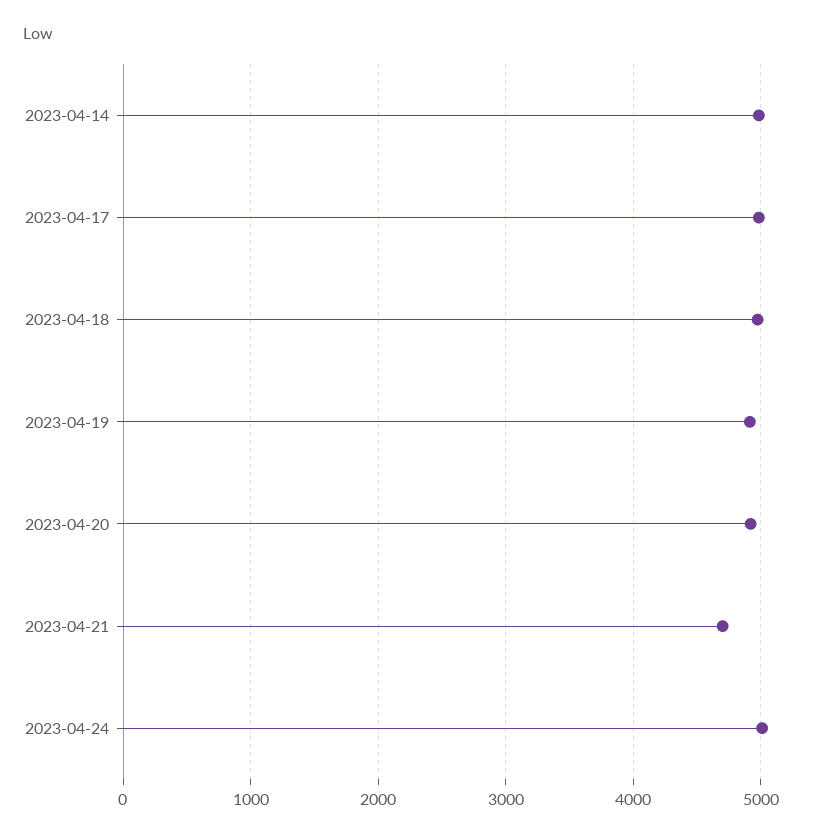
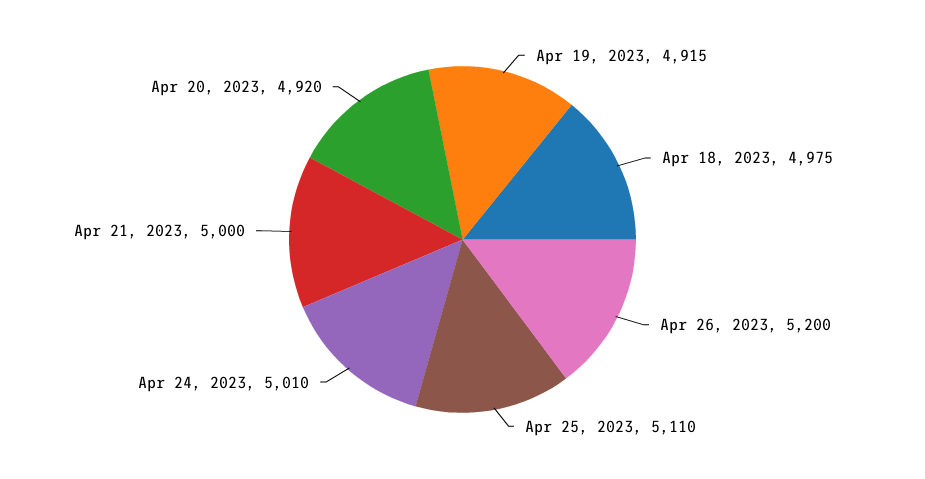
2023-04-14: 5000 -> none
2023-04-17: 5000 -> none
2023-04-21: 4700 -> 5000
Apr 26, 2023: none -> 5200
Apr 25, 2023: none -> 5110

